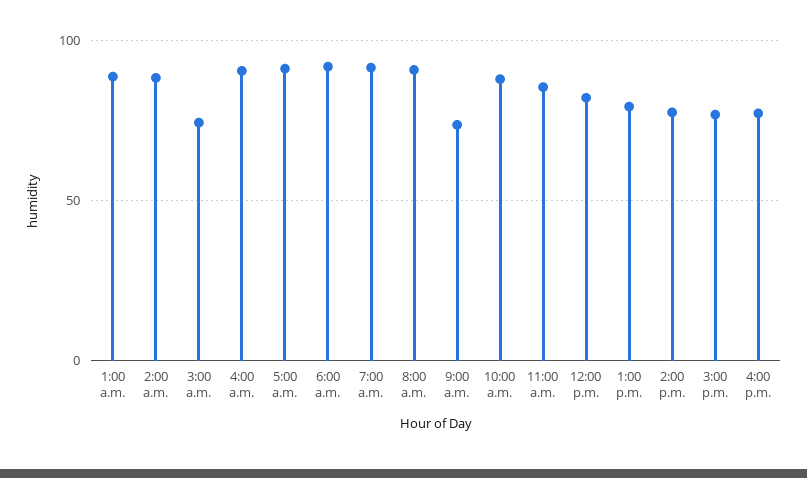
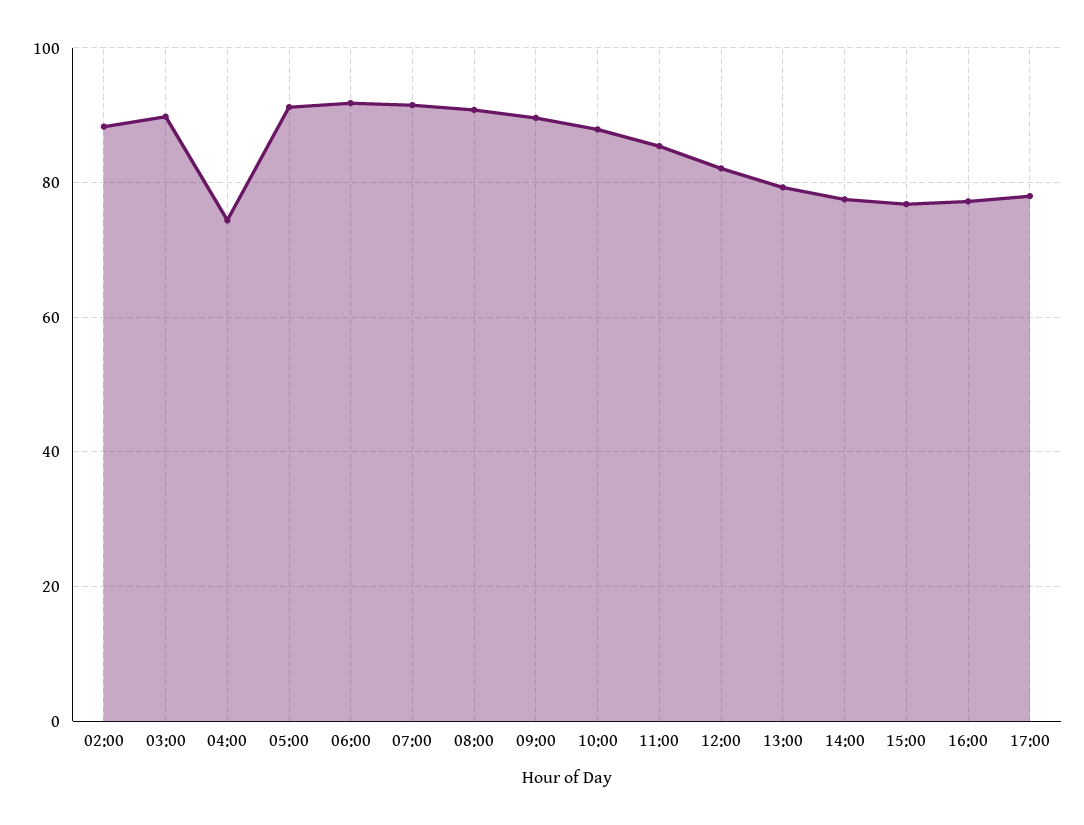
1:00 a.m.: 90 -> none
3:00 a.m.: 75 -> 90
4:00 a.m.: 90 -> 74
9:00 a.m.: 75 -> 90
17:00: none -> 78

